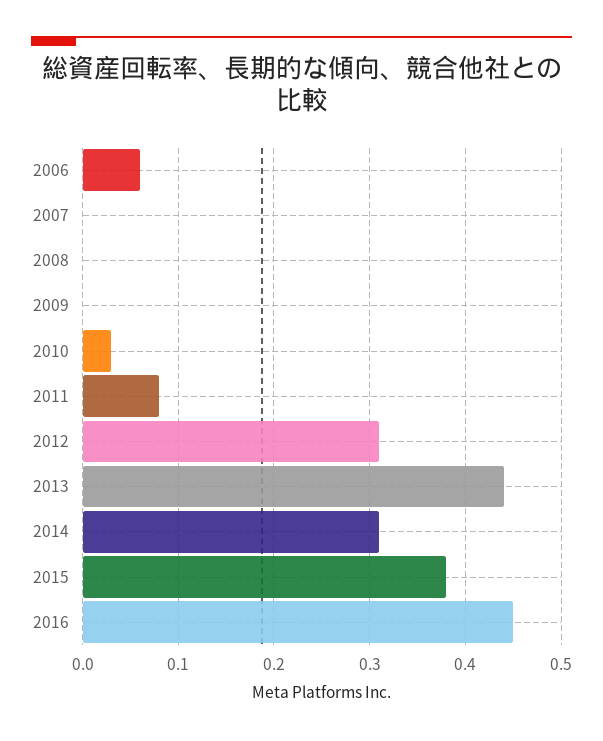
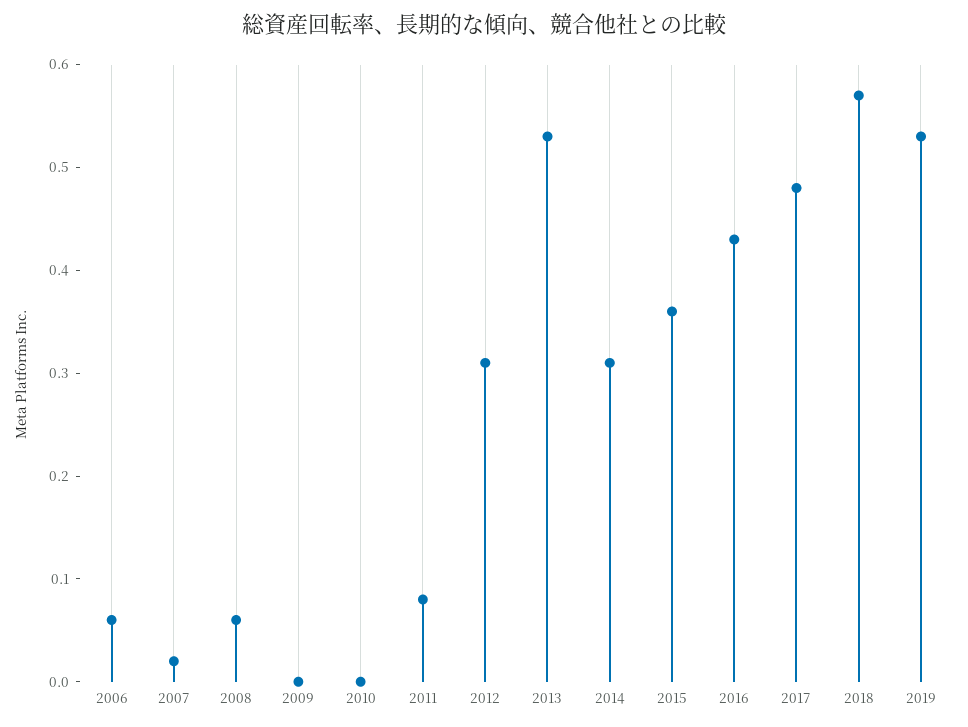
2007: 0 -> 0.02
2008: 0 -> 0.06
2010: 0.03 -> 0
2013: 0.44 -> 0.53
2015: 0.38 -> 0.36
2016: 0.45 -> 0.43
2017: none -> 0.48
2018: none -> 0.57
2019: none -> 0.53

